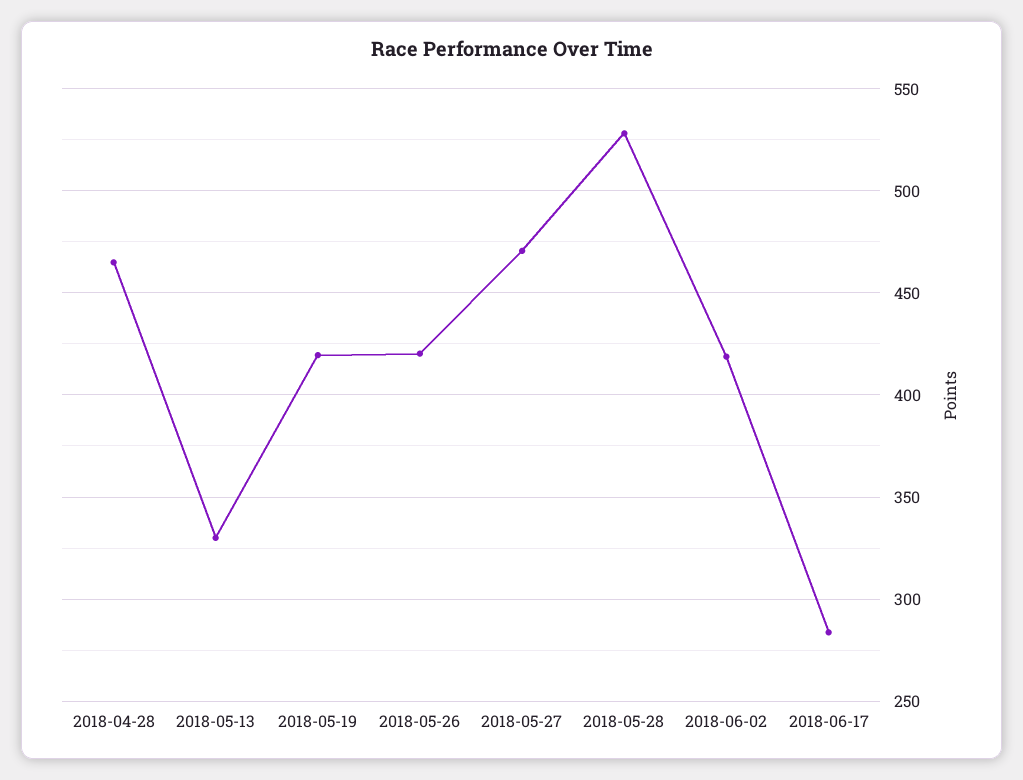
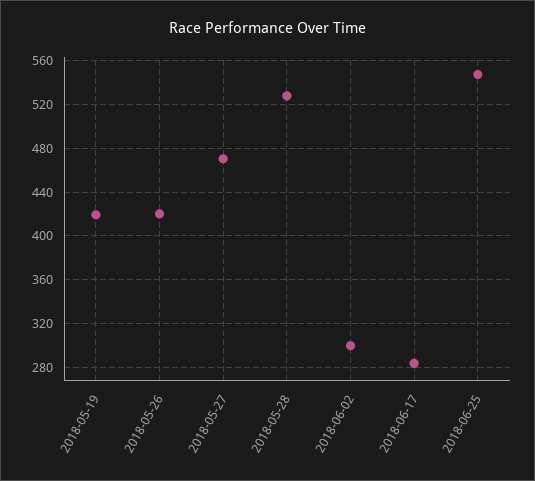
2018-04-28: 465 -> none
2018-05-13: 330 -> none
2018-06-02: 420 -> 300
2018-06-25: none -> 550

